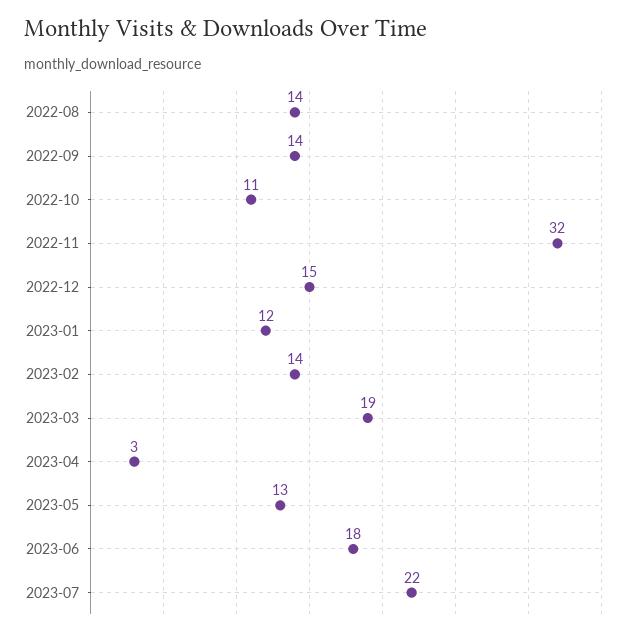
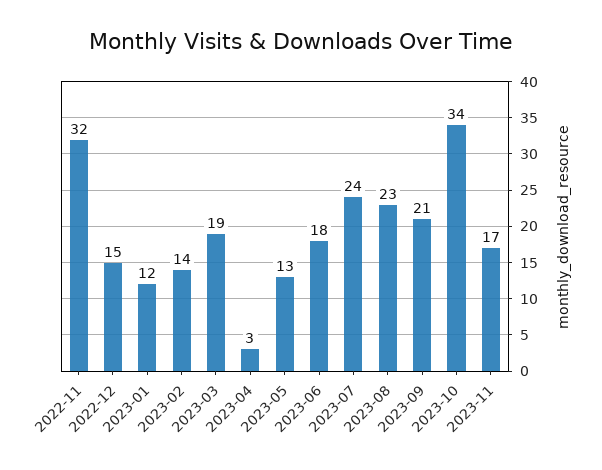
2022-08: 14 -> none
2022-09: 14 -> none
2022-10: 11 -> none
2023-07: 22 -> 24
2023-08: none -> 23
2023-09: none -> 21
2023-10: none -> 34
2023-11: none -> 17

